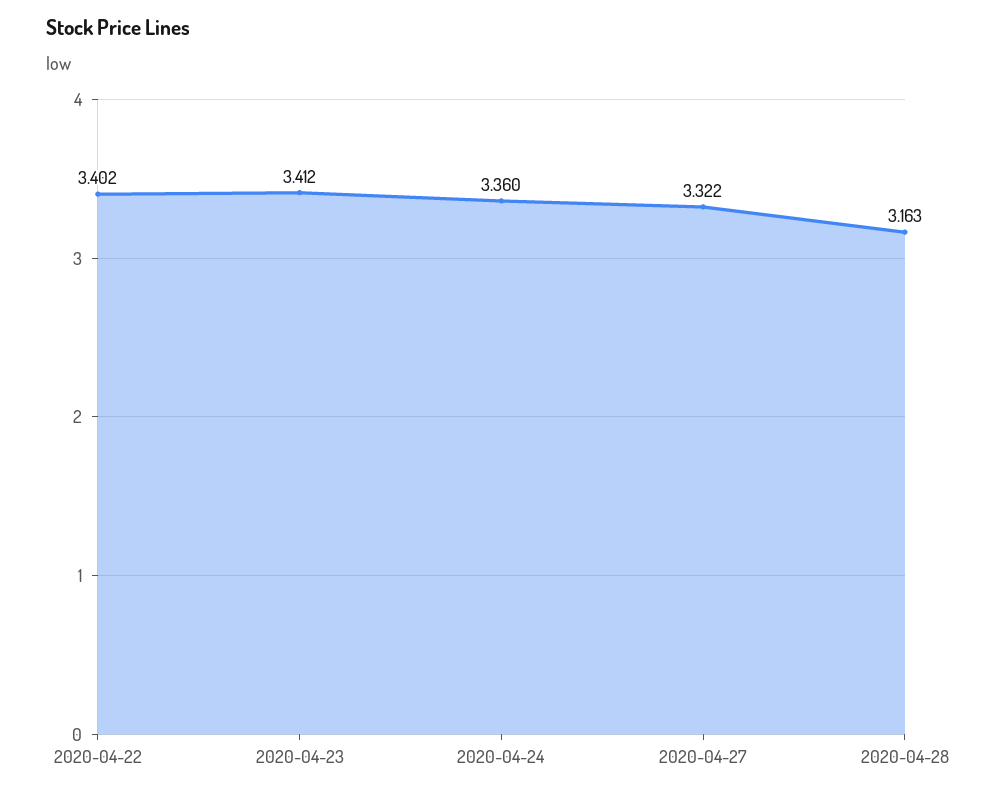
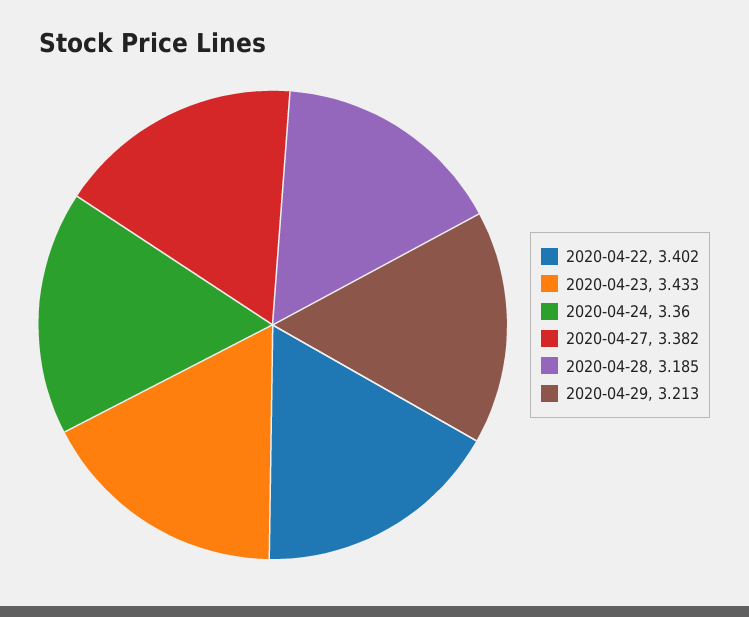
2020-04-23: 3.412 -> 3.433
2020-04-27: 3.322 -> 3.382
2020-04-28: 3.163 -> 3.185
2020-04-29: none -> 3.213

